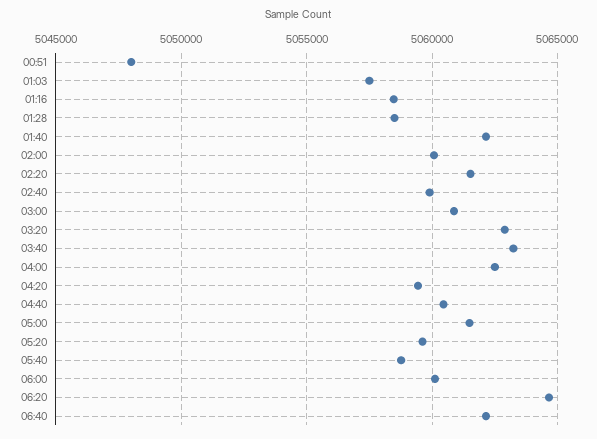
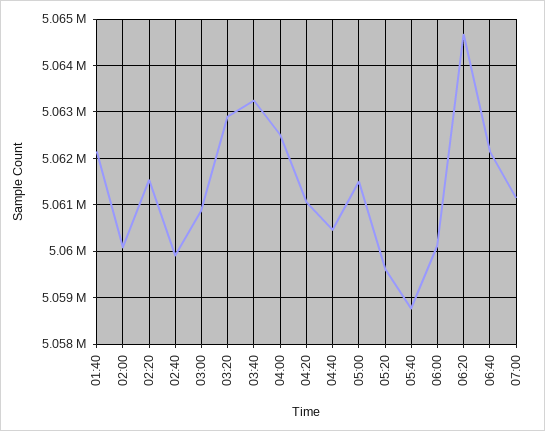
00:51: 5048000 -> none
01:03: 5057500 -> none
01:16: 5058500 -> none
01:28: 5058500 -> none
04:20: 5059500 -> 5061000
07:00: none -> 5061200

